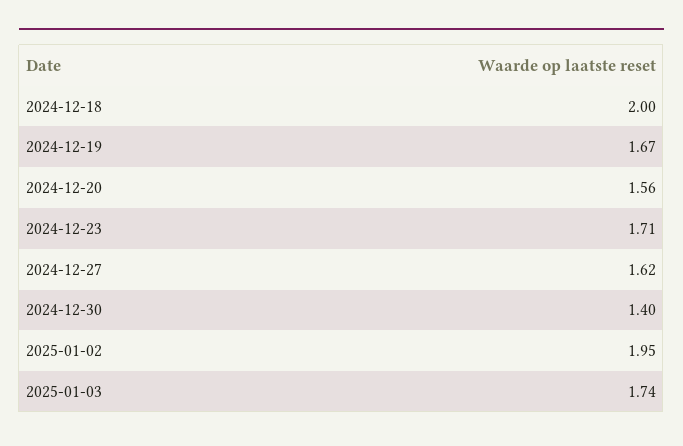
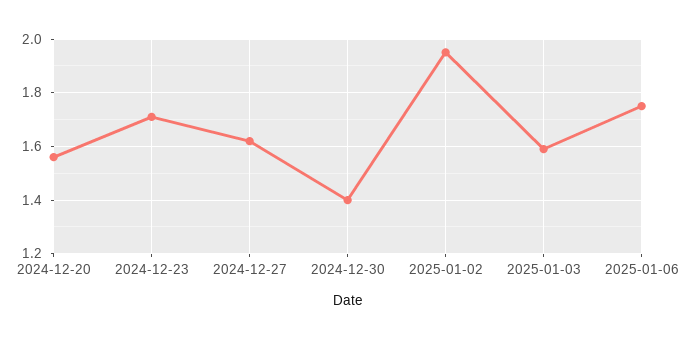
2024-12-18: 2 -> none
2024-12-19: 1.67 -> none
2025-01-03: 1.74 -> 1.6
2025-01-06: none -> 1.75

